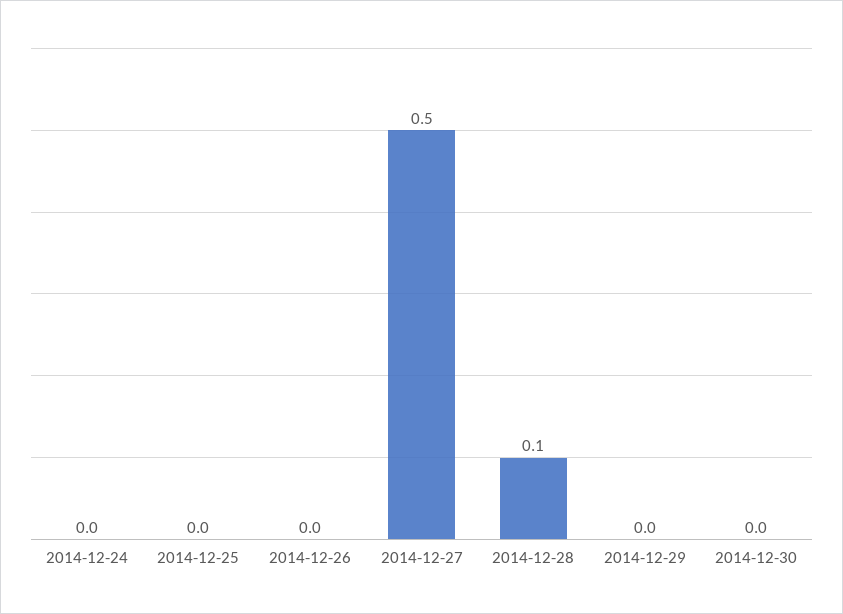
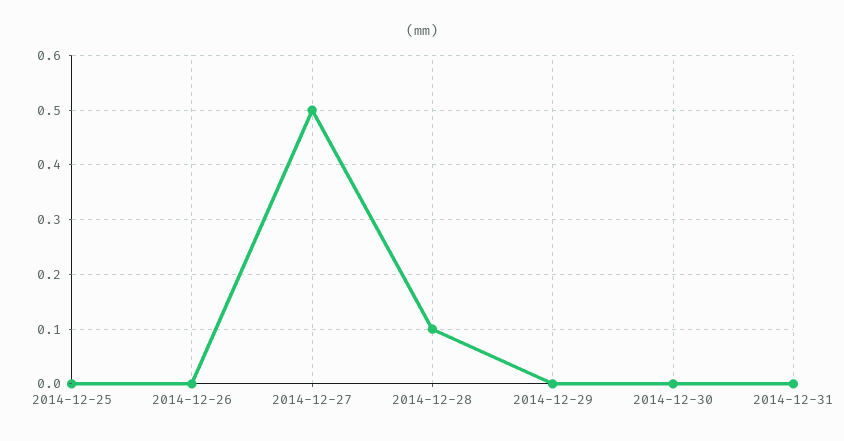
2014-12-24: 0 -> none
2014-12-31: none -> 0

